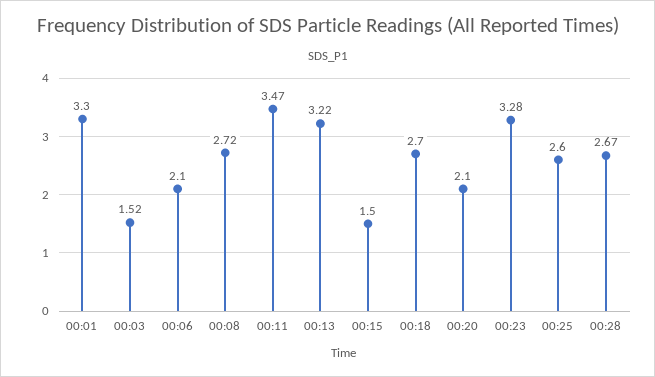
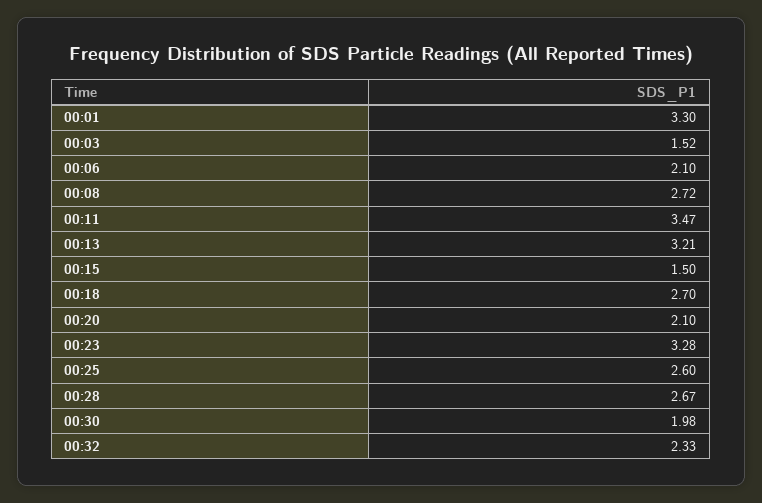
00:13: 3.22 -> 3.21
00:30: none -> 1.98
00:32: none -> 2.33

